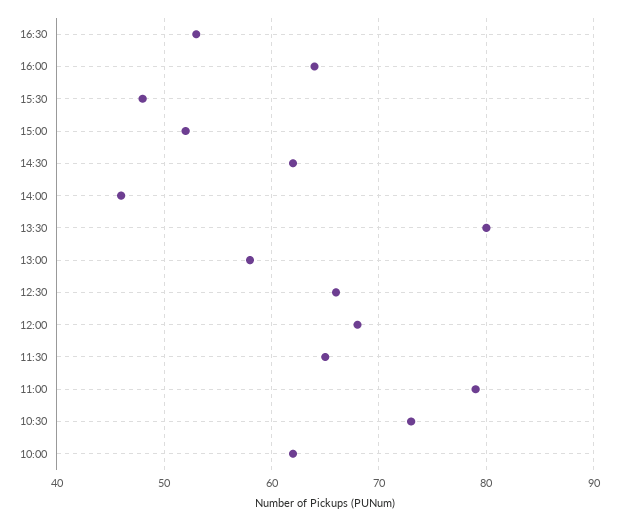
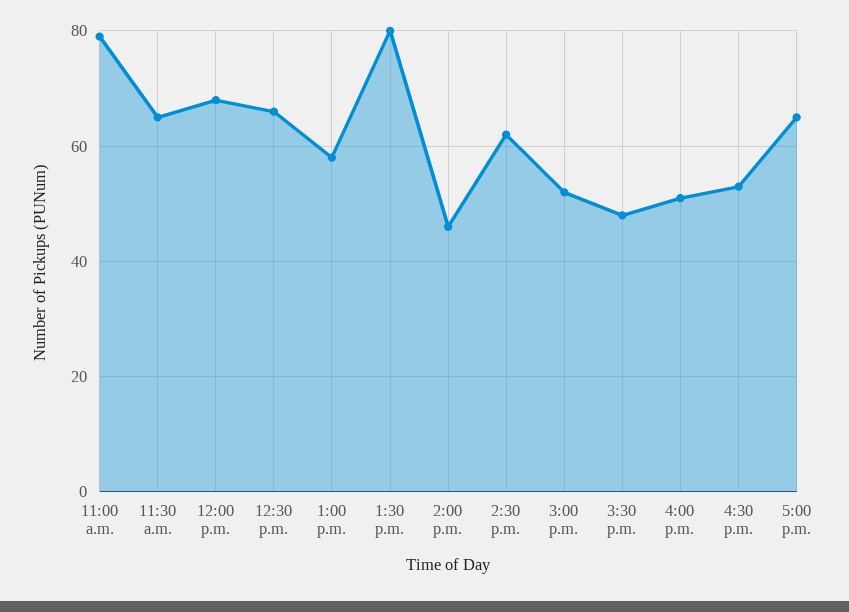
16:00: 64 -> 50
10:30: 73 -> none
10:00: 62 -> none
5:00 p.m.: none -> 65

